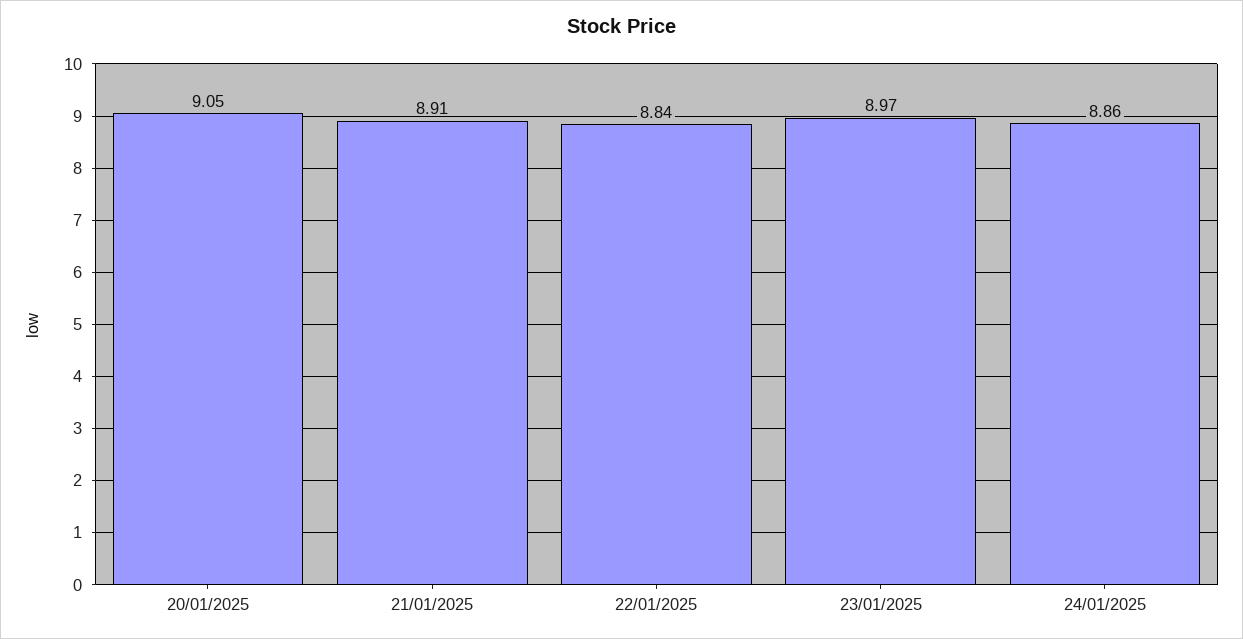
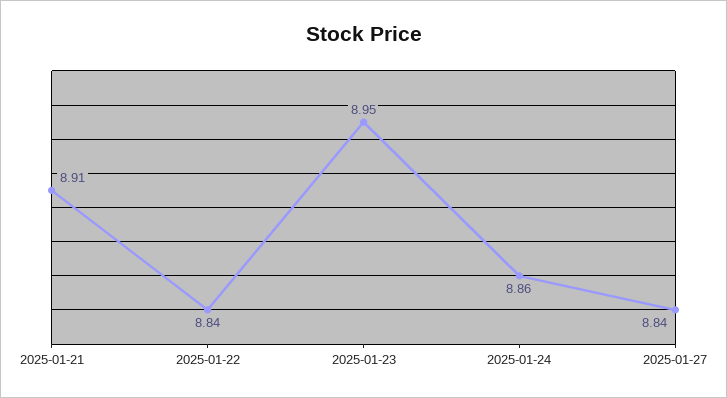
20/01/2025: 9.05 -> none
23/01/2025: 8.97 -> 8.95
2025-01-27: none -> 8.84

